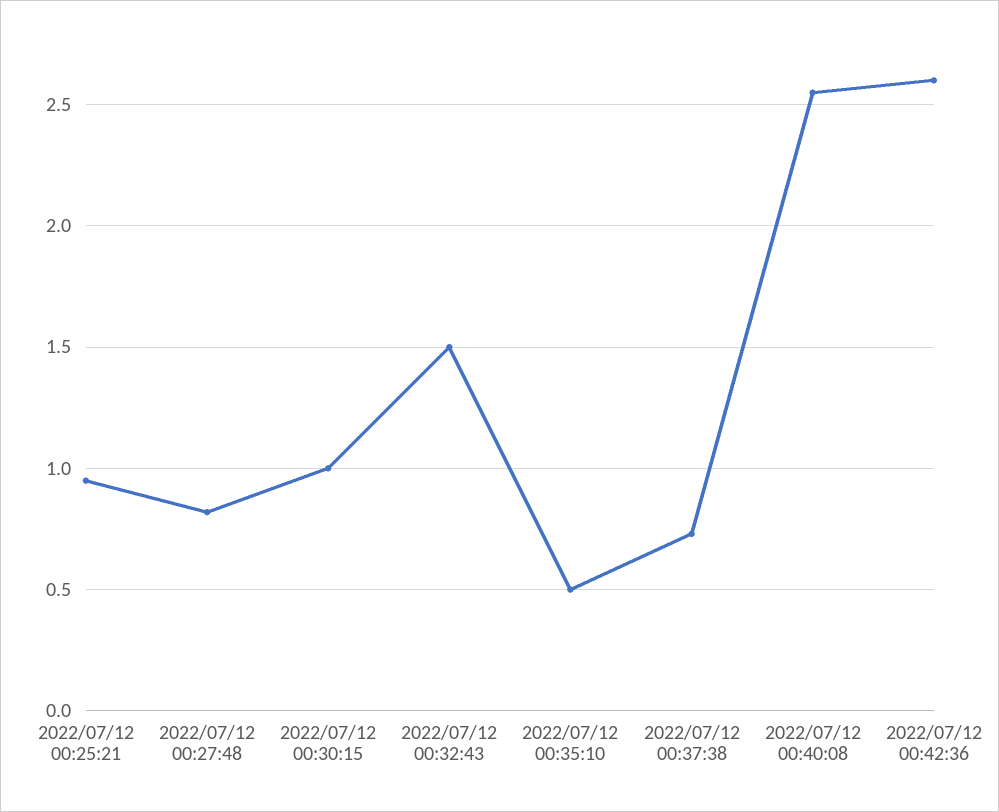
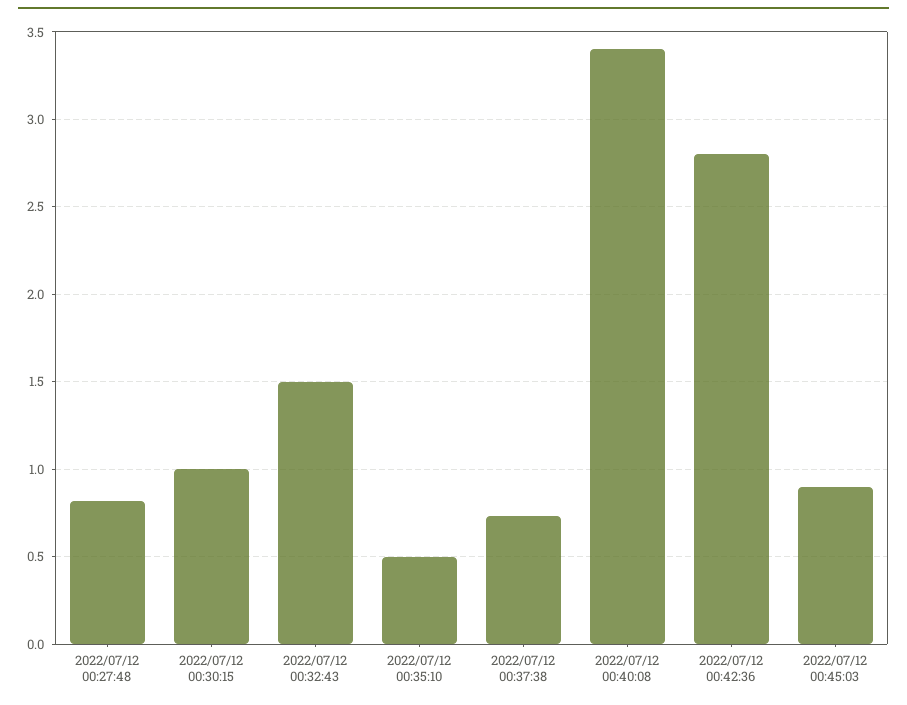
2022/07/12 00:25:21: 0.95 -> none
2022/07/12 00:40:08: 2.55 -> 3.4
2022/07/12 00:42:36: 2.6 -> 2.8
2022/07/12 00:45:03: none -> 0.9

